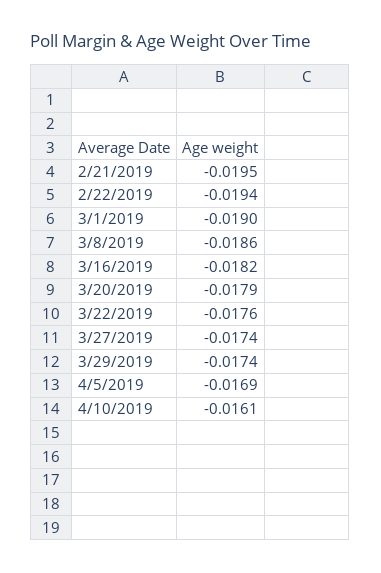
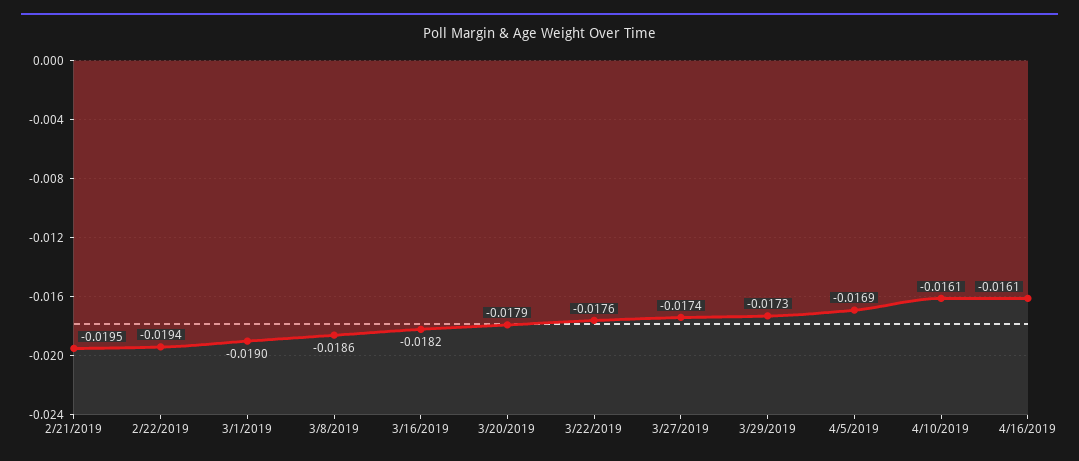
3/29/2019: -0.0174 -> -0.0173
4/16/2019: none -> -0.0161

